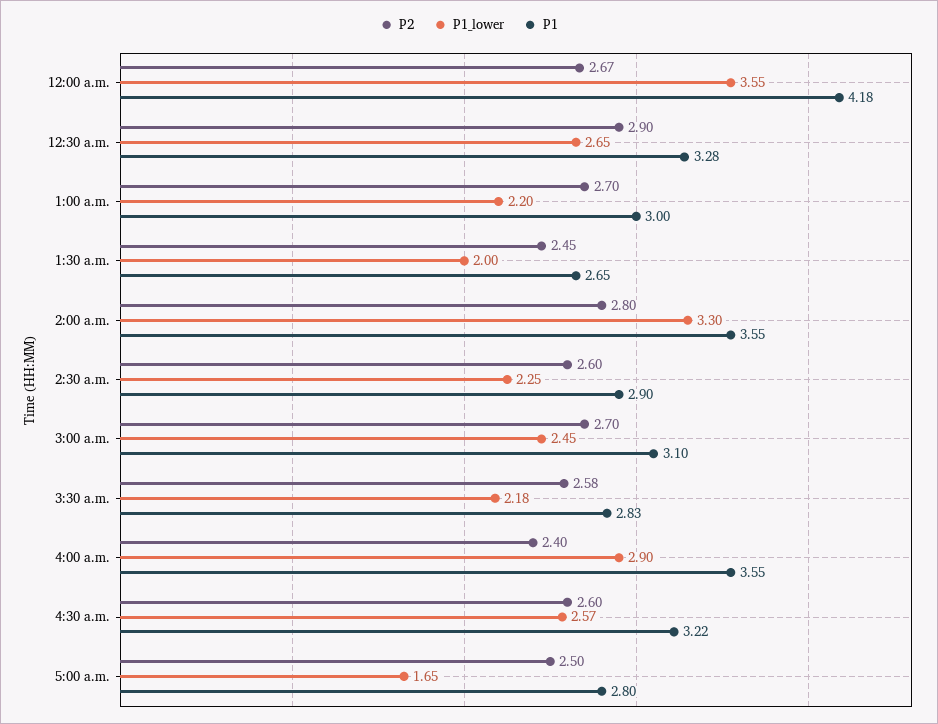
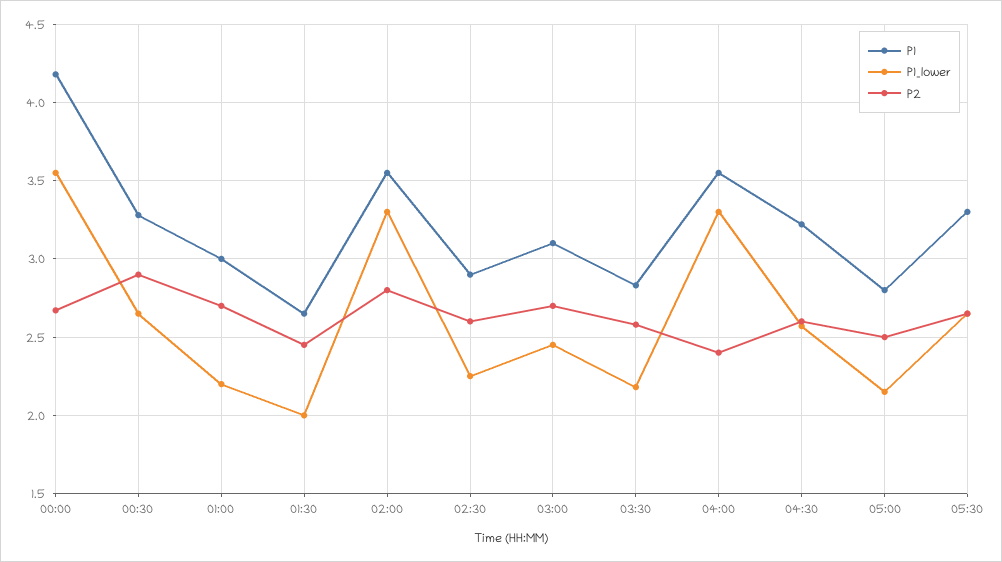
P1_lower, 4:00 a.m.: 2.9 -> 3.3
P1_lower, 5:00 a.m.: 1.65 -> 2.15
P1, 05:30: none -> 3.3
P1_lower, 05:30: none -> 2.65
P2, 05:30: none -> 2.65

